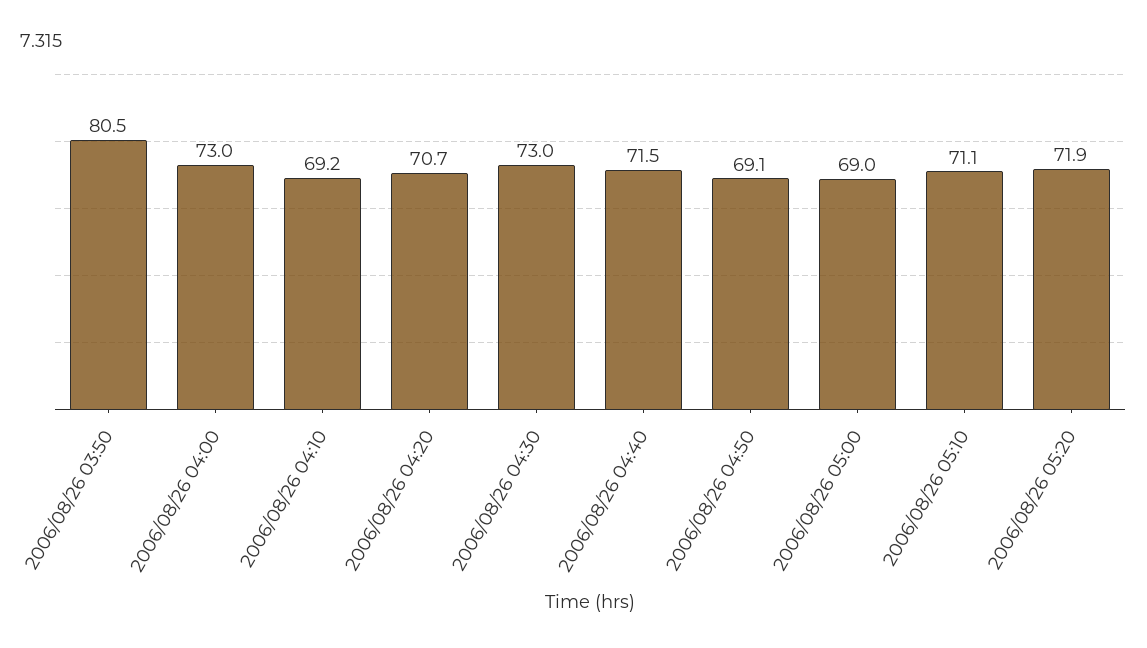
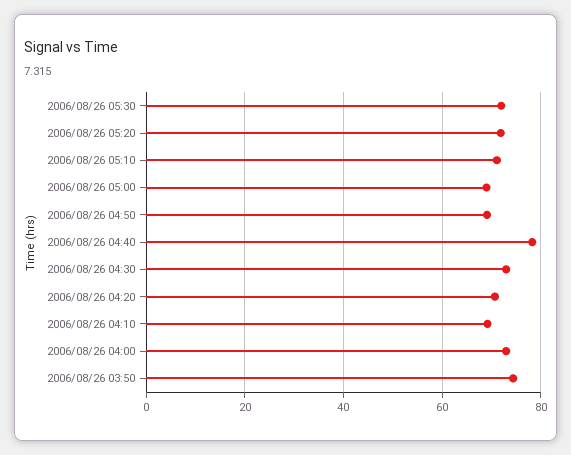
2006/08/26 03:50: 80.5 -> 74
2006/08/26 04:40: 71.5 -> 78
2006/08/26 05:30: none -> 72

